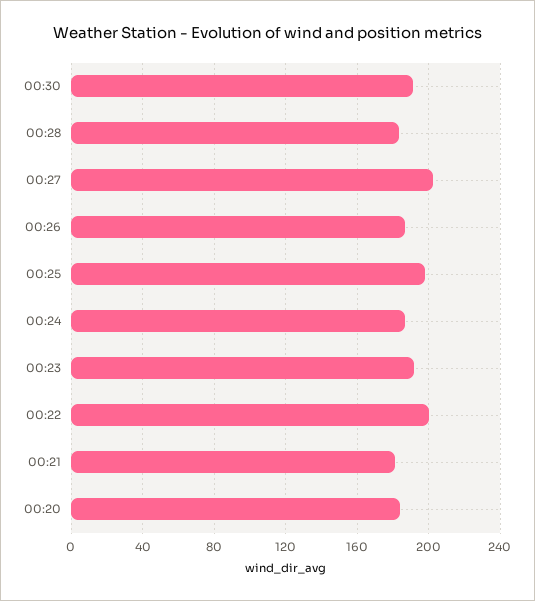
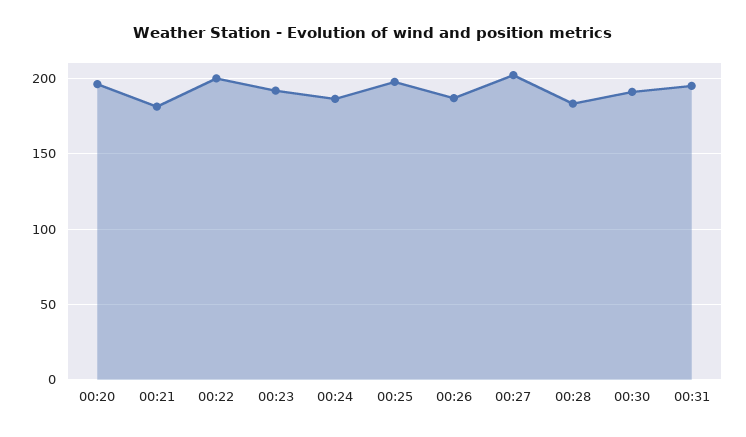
00:20: 185 -> 195
00:31: none -> 195

